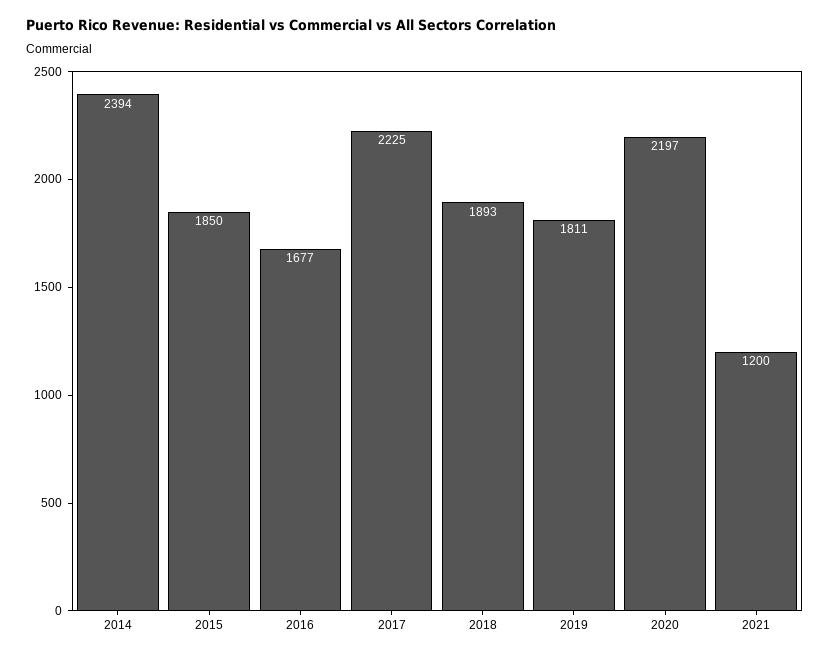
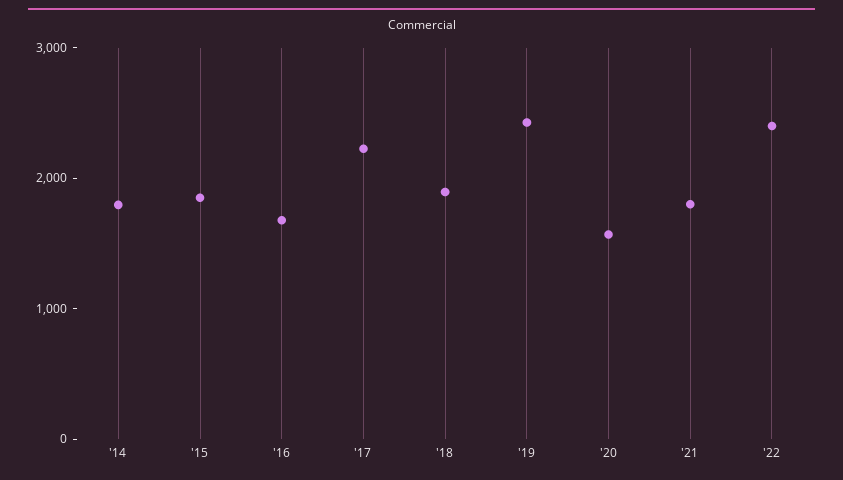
2014: 2394 -> 1800
2019: 1811 -> 2400
2020: 2197 -> 1600
2021: 1200 -> 1800
'22: none -> 2400

